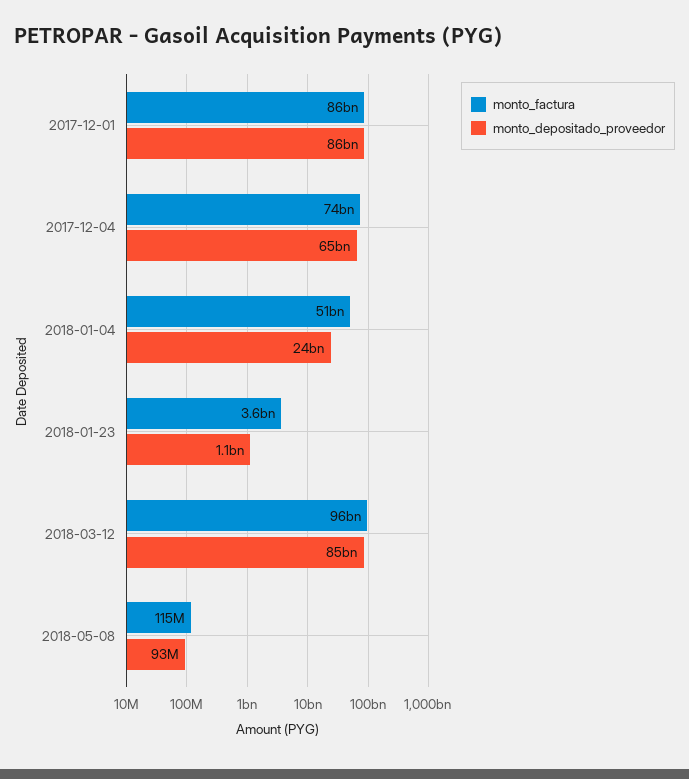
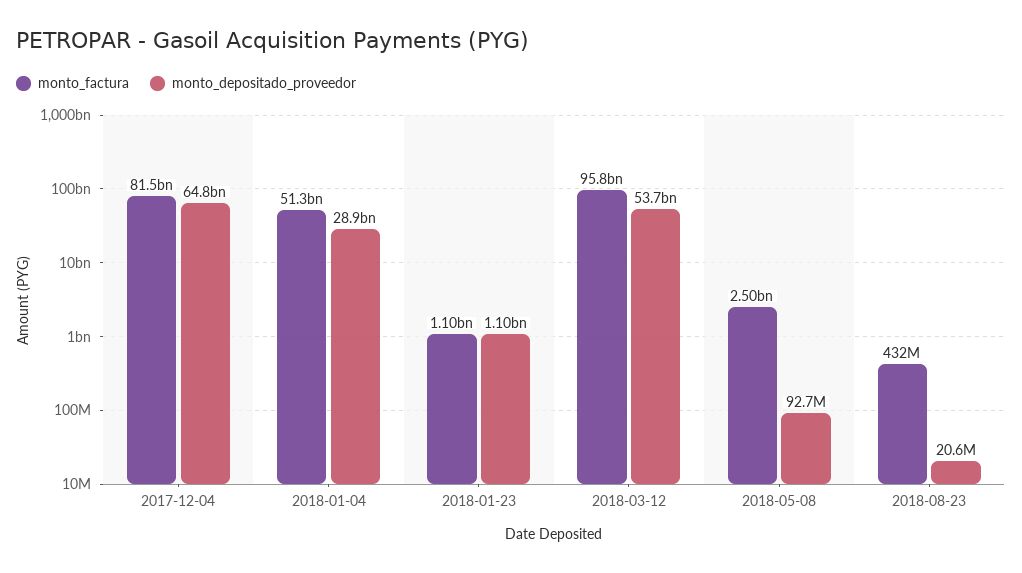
monto_factura, 2017-12-01: 86000000000 -> none
monto_depositado_proveedor, 2017-12-01: 86000000000 -> none
monto_factura, 2017-12-04: 74000000000 -> 81500000000
monto_depositado_proveedor, 2018-01-04: 24000000000 -> 28900000000
monto_factura, 2018-01-23: 3600000000 -> 1100000000
monto_depositado_proveedor, 2018-03-12: 85000000000 -> 53700000000
monto_factura, 2018-05-08: 115000000 -> 2500000000
monto_factura, 2018-08-23: none -> 432000000
monto_depositado_proveedor, 2018-08-23: none -> 20600000

